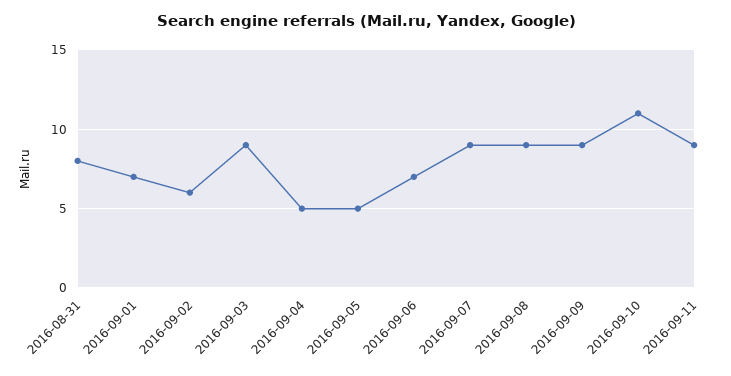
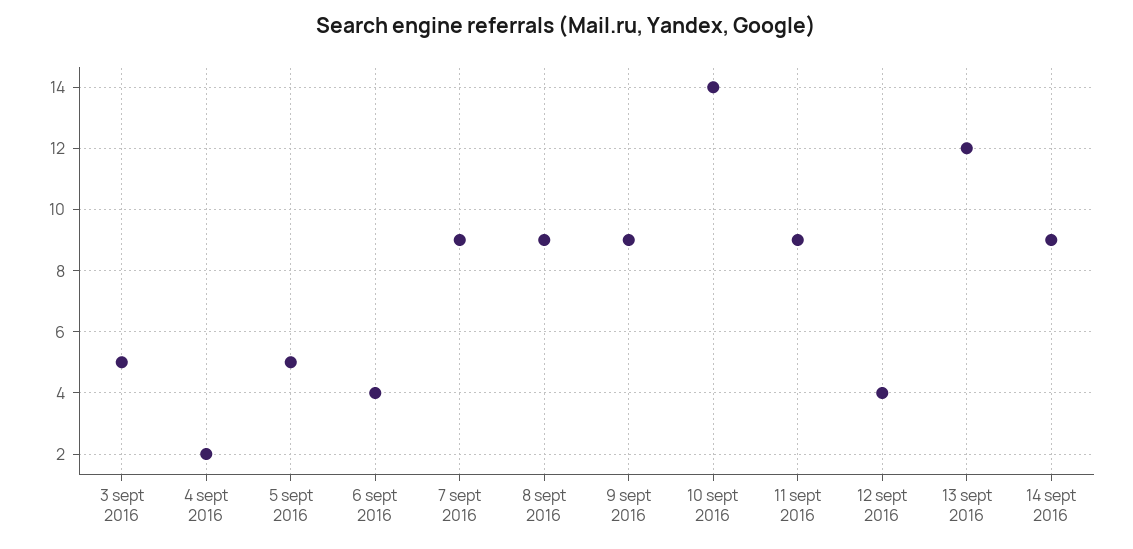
2016-08-31: 8 -> none
2016-09-01: 7 -> none
2016-09-02: 6 -> none
2016-09-03: 9 -> 5
2016-09-04: 5 -> 2
2016-09-06: 7 -> 4
2016-09-10: 11 -> 14
12 sept 2016: none -> 4
13 sept 2016: none -> 12
14 sept 2016: none -> 9

